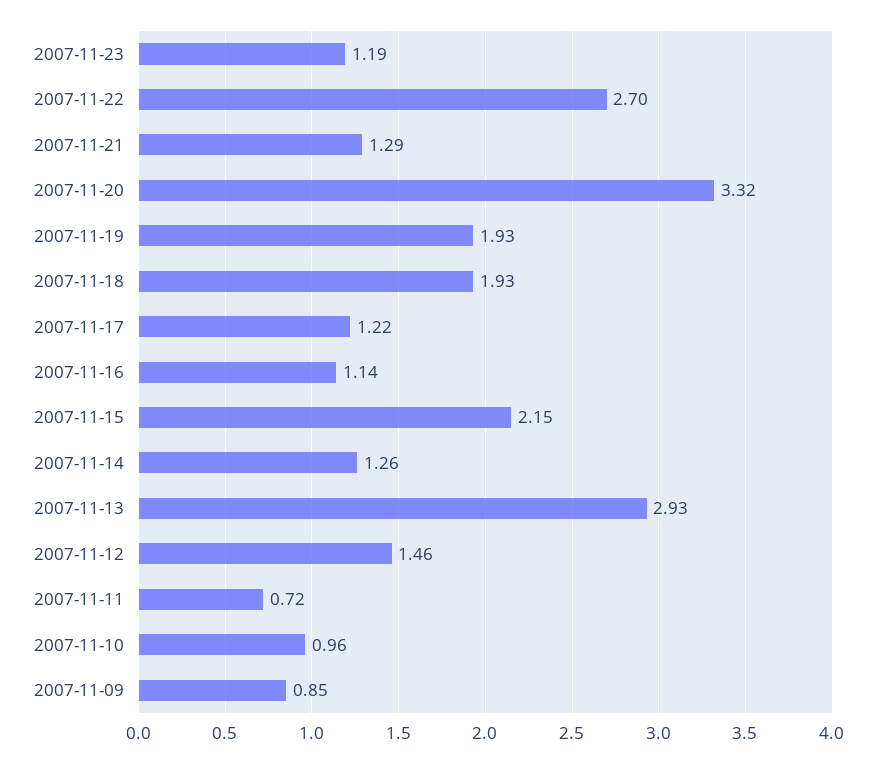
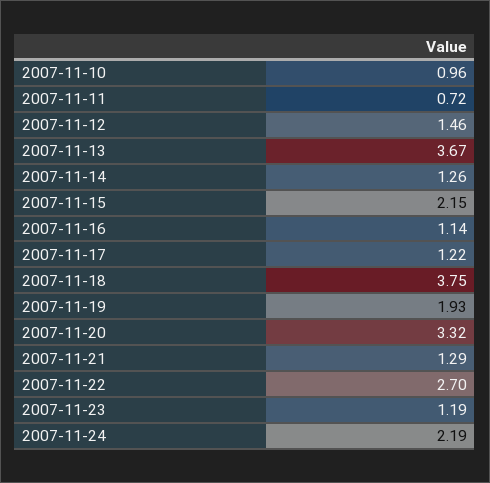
2007-11-18: 1.93 -> 3.75
2007-11-13: 2.93 -> 3.67
2007-11-09: 0.85 -> none
2007-11-24: none -> 2.19

